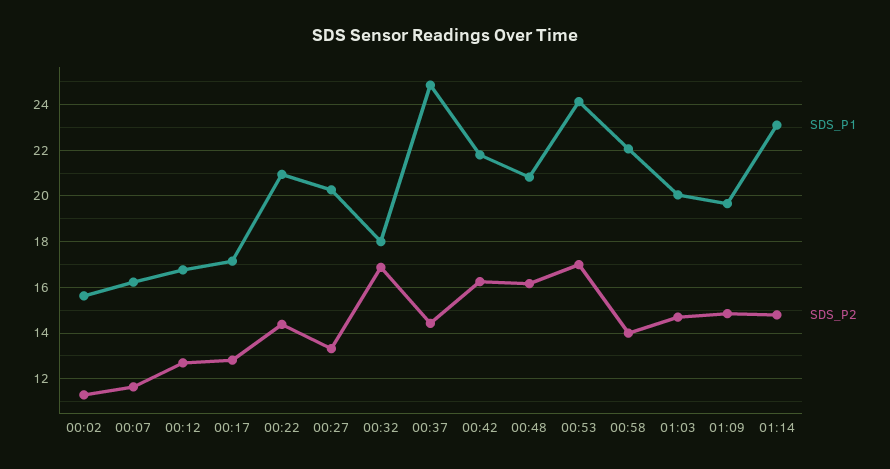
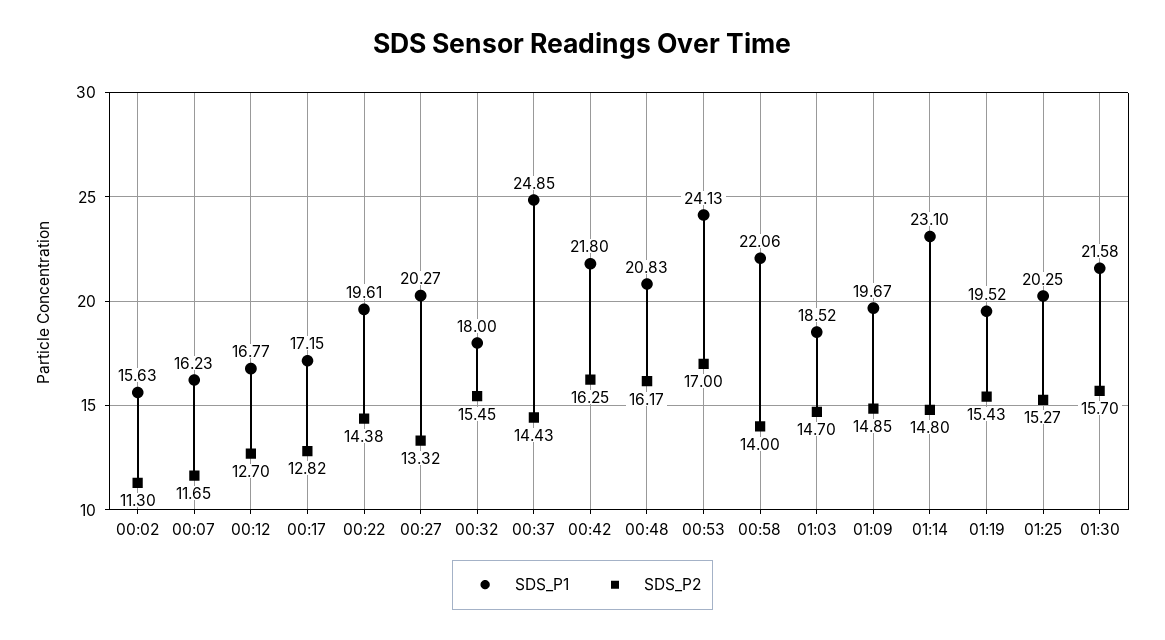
SDS_P1, 00:22: 21 -> 19.61
SDS_P2, 00:32: 17 -> 15.45
SDS_P1, 01:03: 20 -> 18.52
SDS_P1, 01:19: none -> 19.52
SDS_P2, 01:19: none -> 15.43
SDS_P1, 01:25: none -> 20.25
SDS_P2, 01:25: none -> 15.27
SDS_P1, 01:30: none -> 21.58
SDS_P2, 01:30: none -> 15.7

